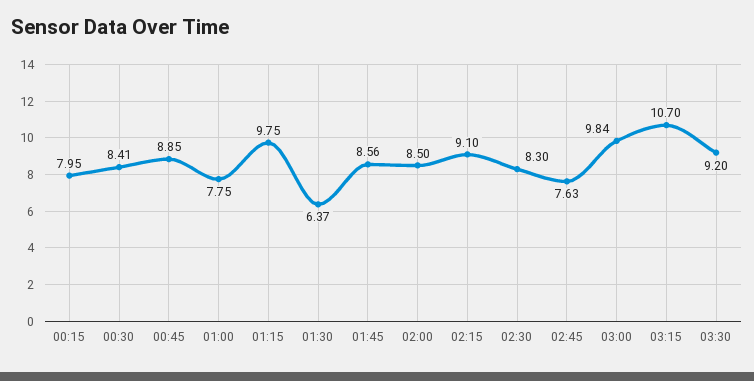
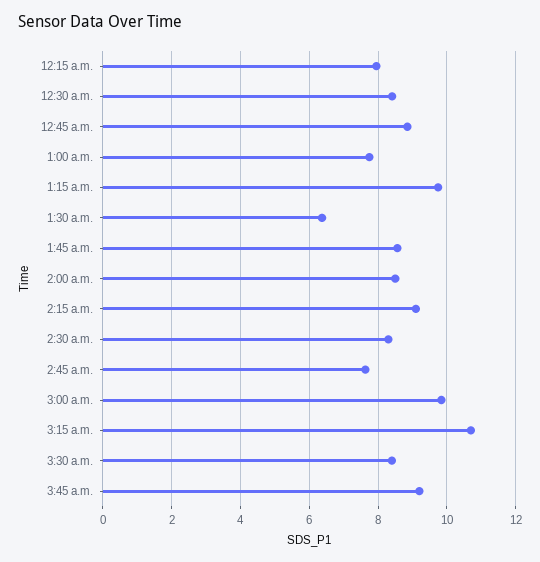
03:30: 9.2 -> 8.4
3:45 a.m.: none -> 9.2

